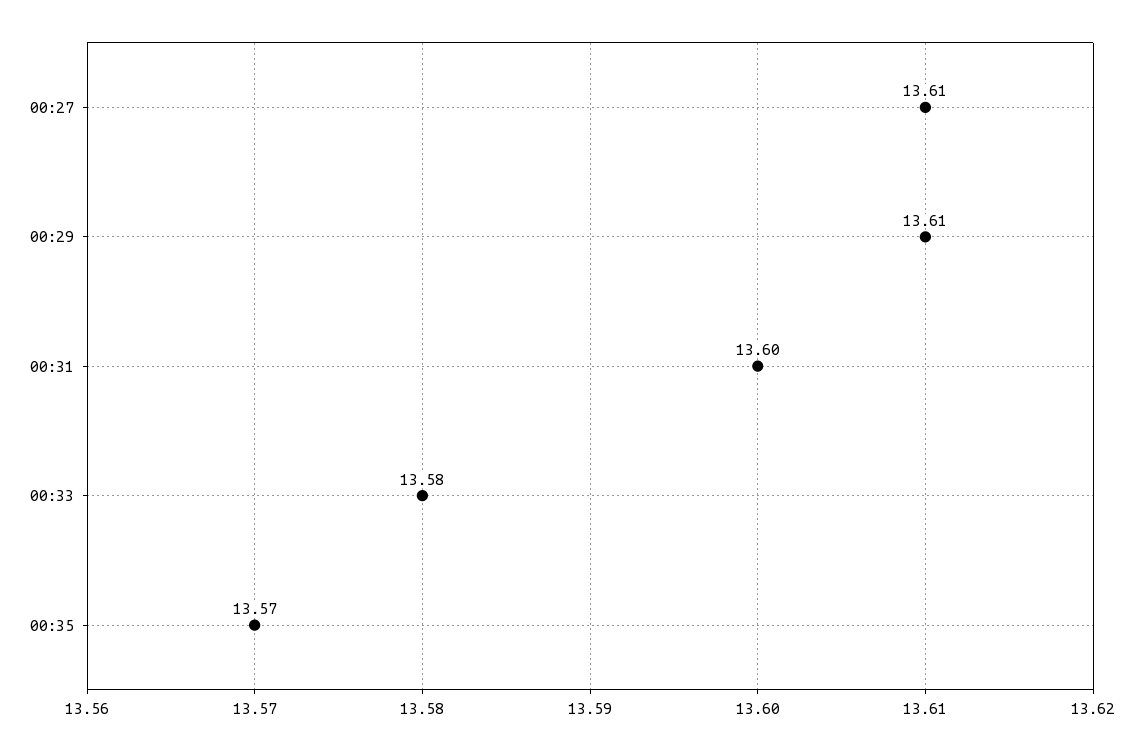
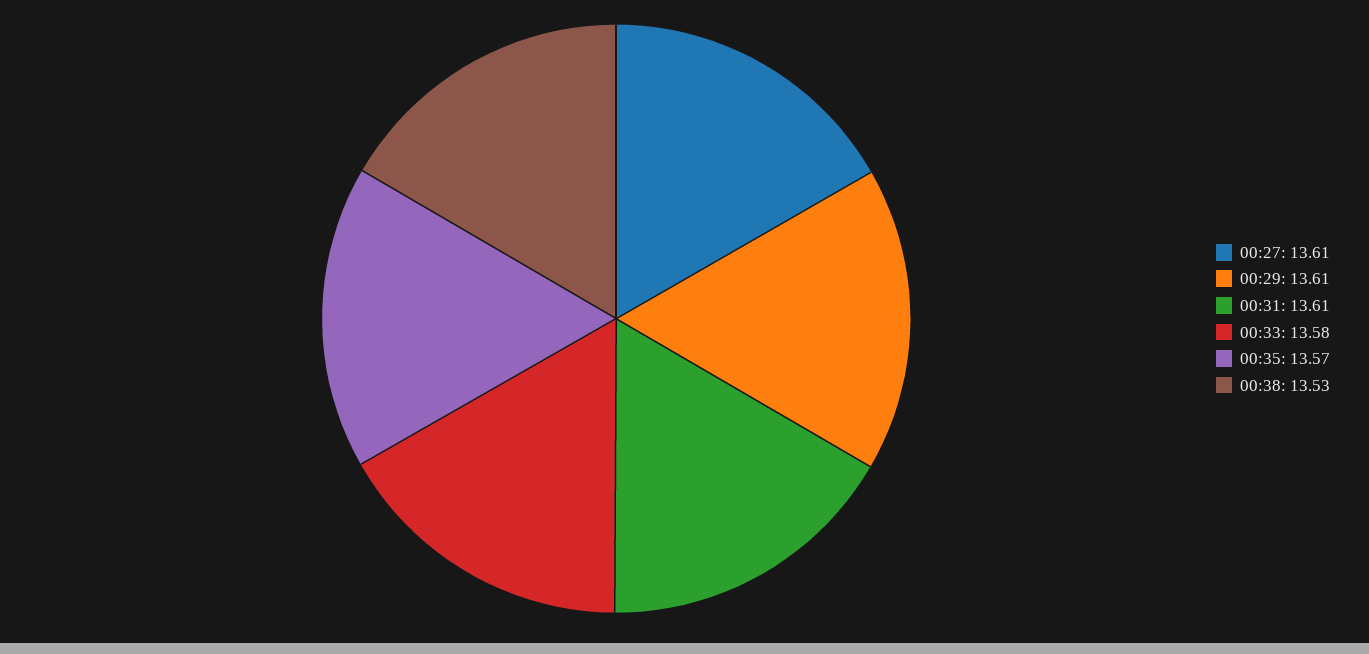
00:31: 13.6 -> 13.61
00:38: none -> 13.53

